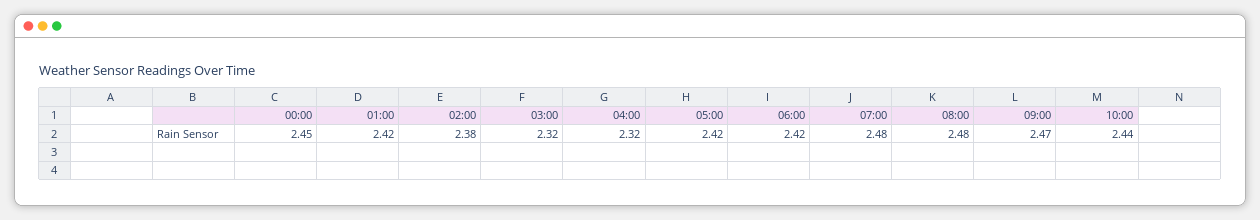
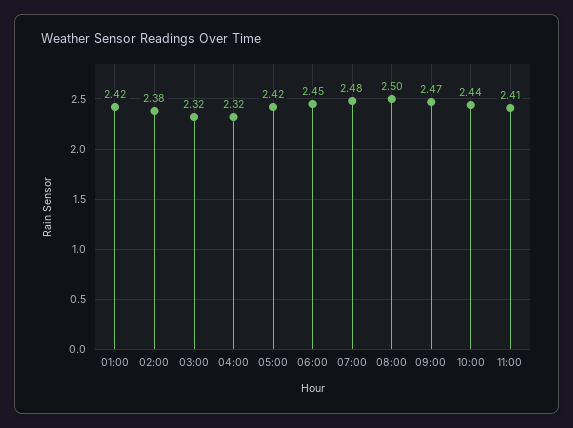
00:00: 2.45 -> none
06:00: 2.42 -> 2.45
08:00: 2.48 -> 2.5
11:00: none -> 2.41

